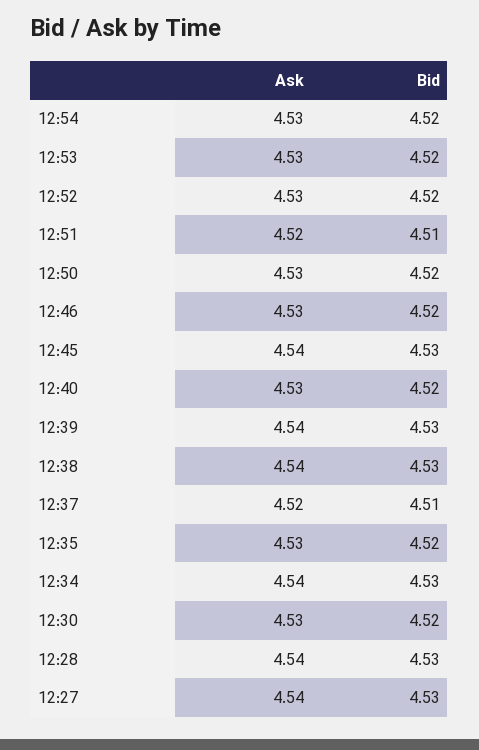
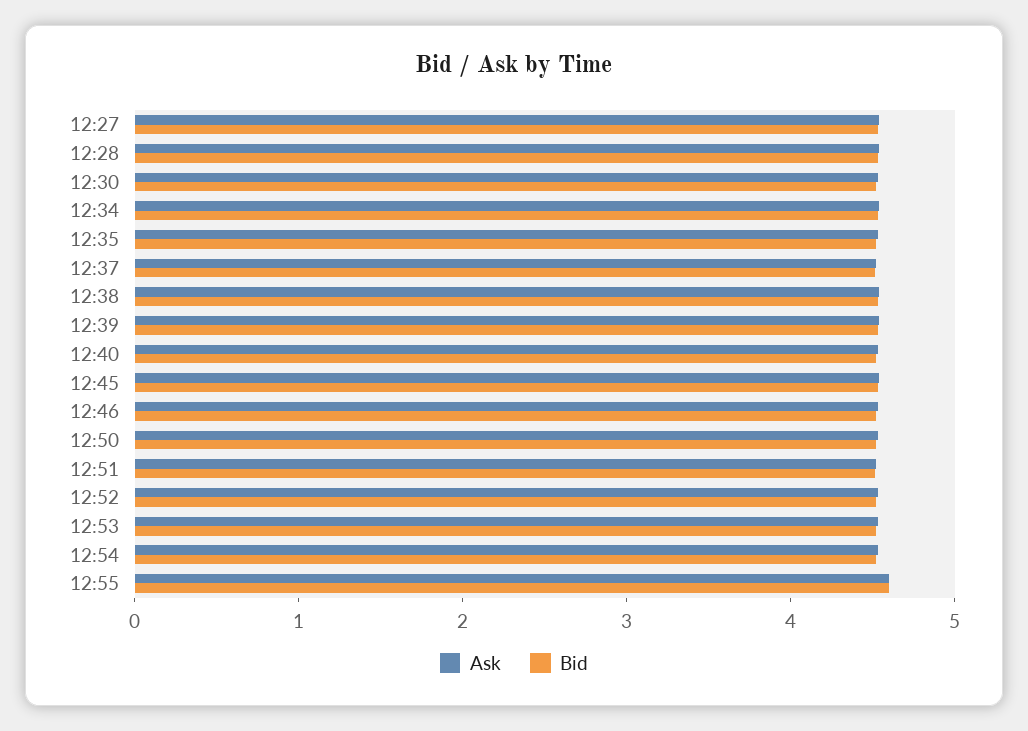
Ask, 12:55: none -> 4.6
Bid, 12:55: none -> 4.6

